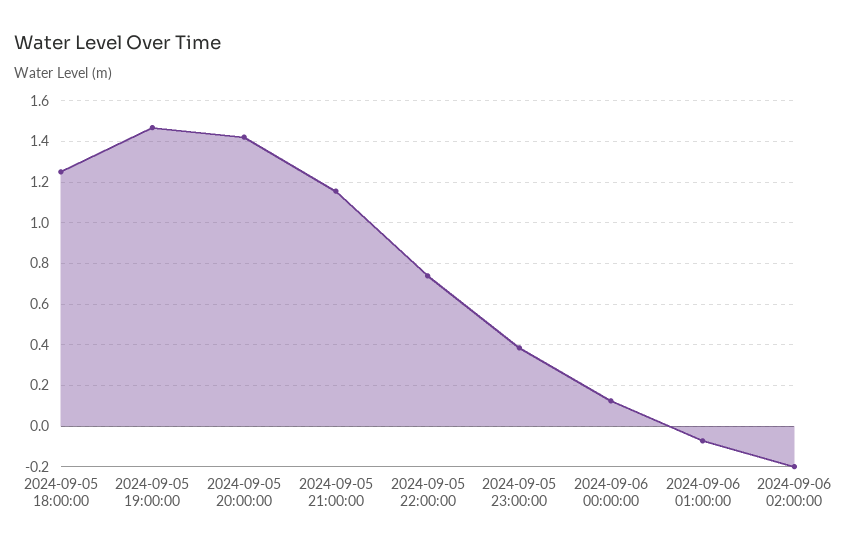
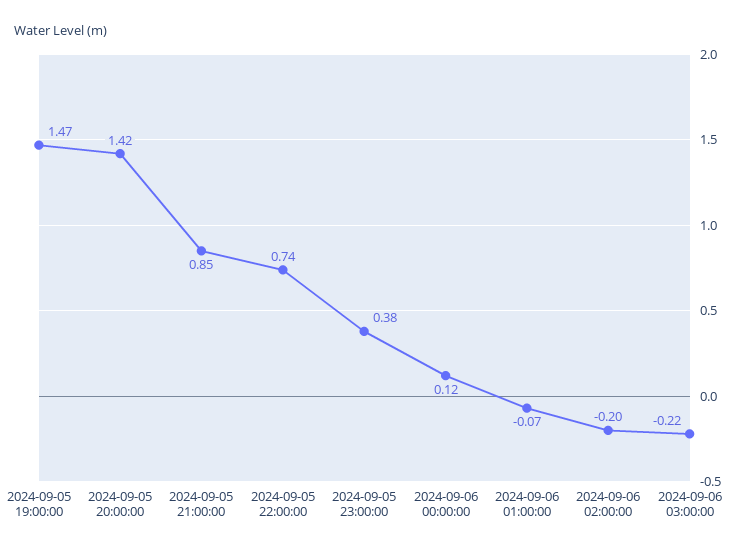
2024-09-05 18:00:00: 1.25 -> none
2024-09-05 21:00:00: 1.15 -> 0.85
2024-09-06 03:00:00: none -> -0.22

